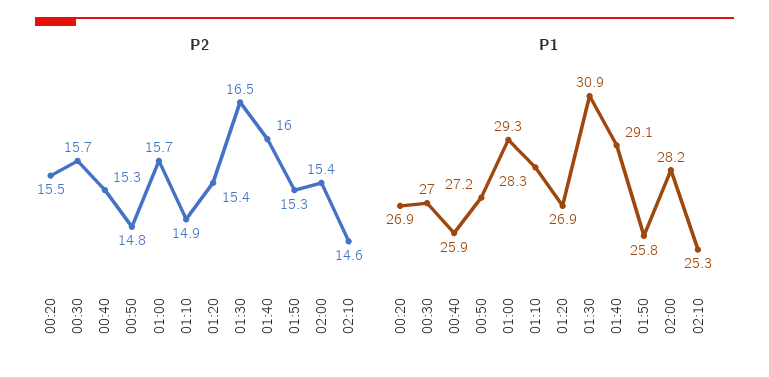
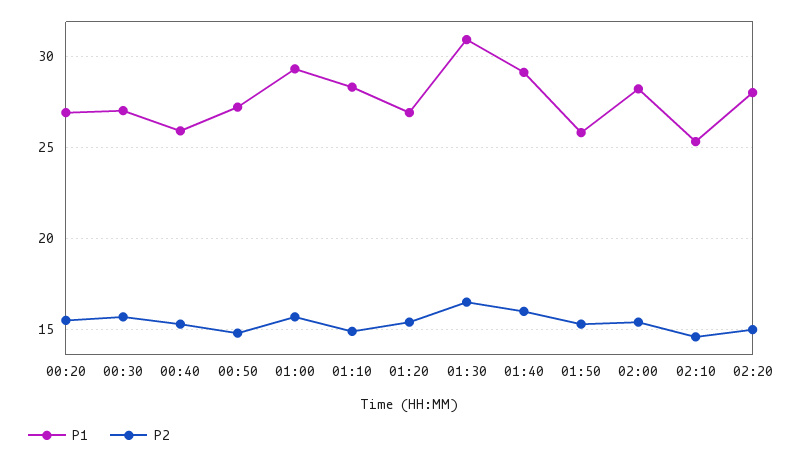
P1, 02:20: none -> 28
P2, 02:20: none -> 15

